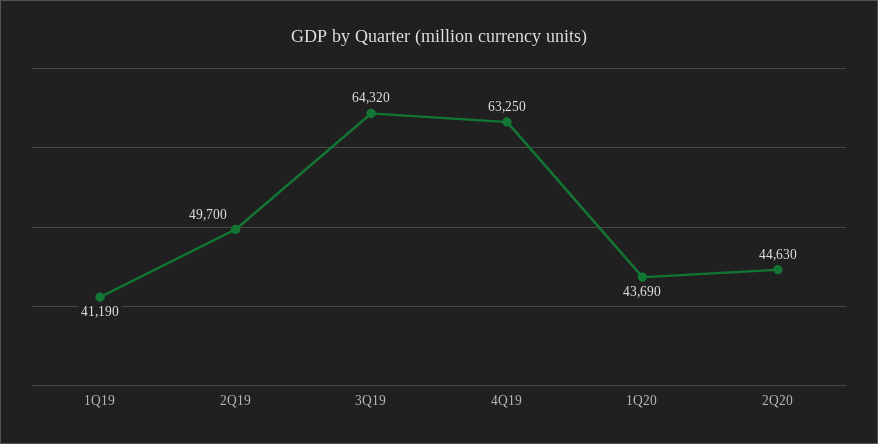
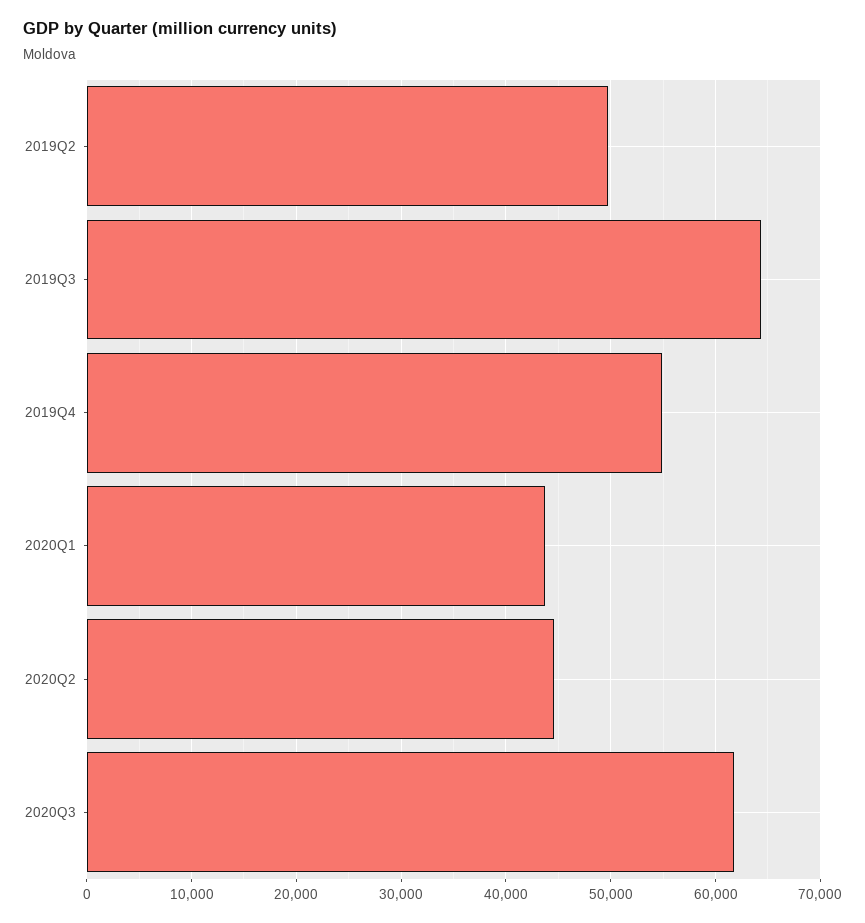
1Q19: 41190 -> none
4Q19: 63250 -> 55000
2020Q3: none -> 62000

